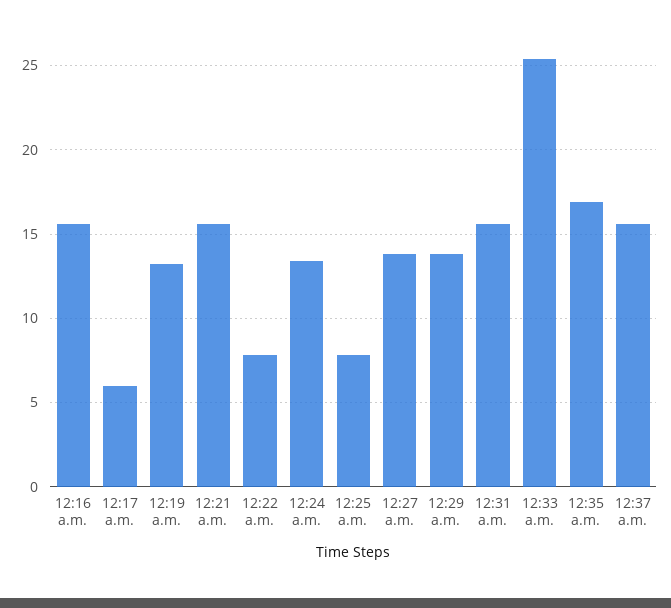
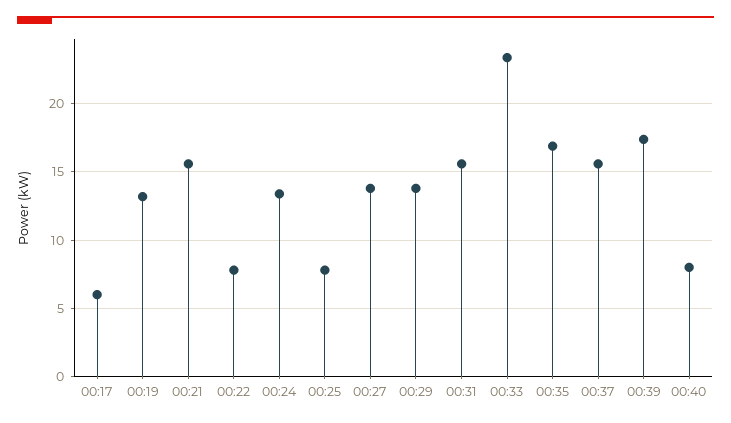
12:16 a.m.: 15.5 -> none
12:33 a.m.: 25.5 -> 23.5
00:39: none -> 17.5
00:40: none -> 8

